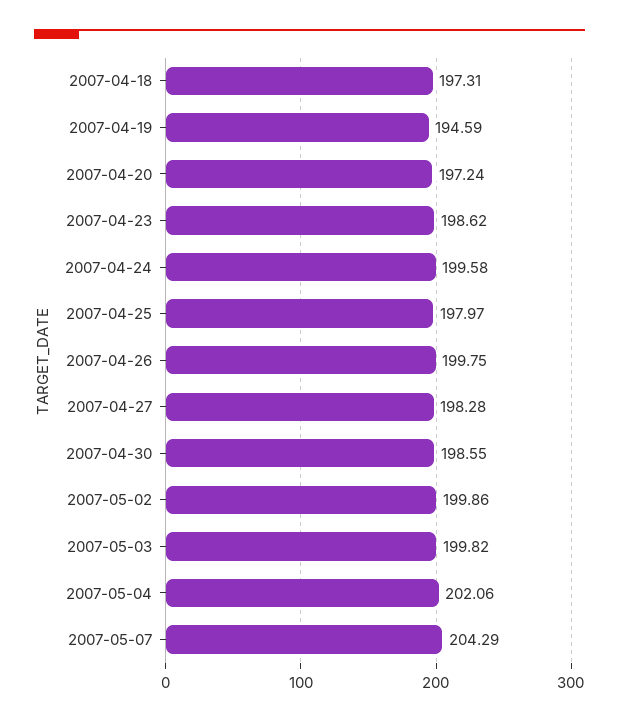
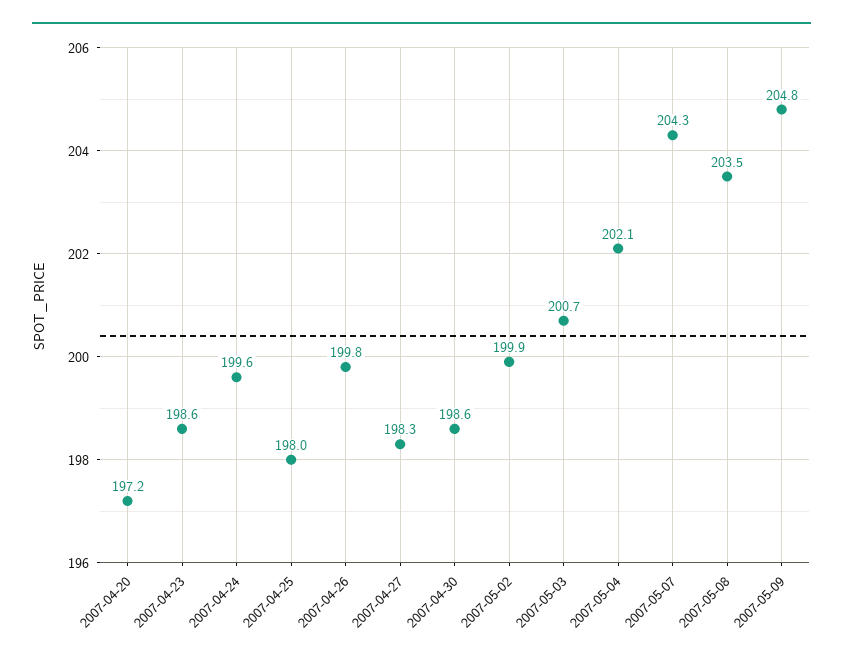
2007-04-18: 197.31 -> none
2007-04-19: 194.59 -> none
2007-05-03: 199.82 -> 200.7
2007-05-08: none -> 203.5
2007-05-09: none -> 204.8

